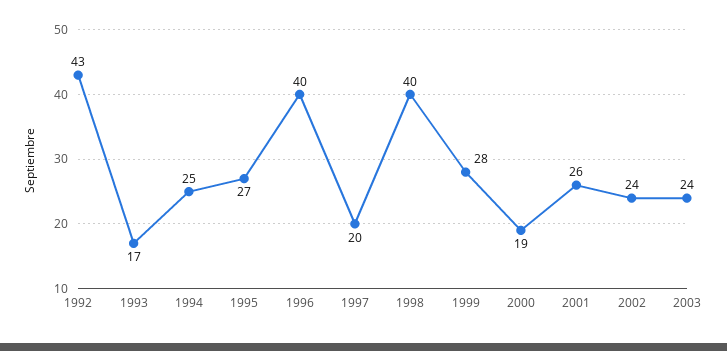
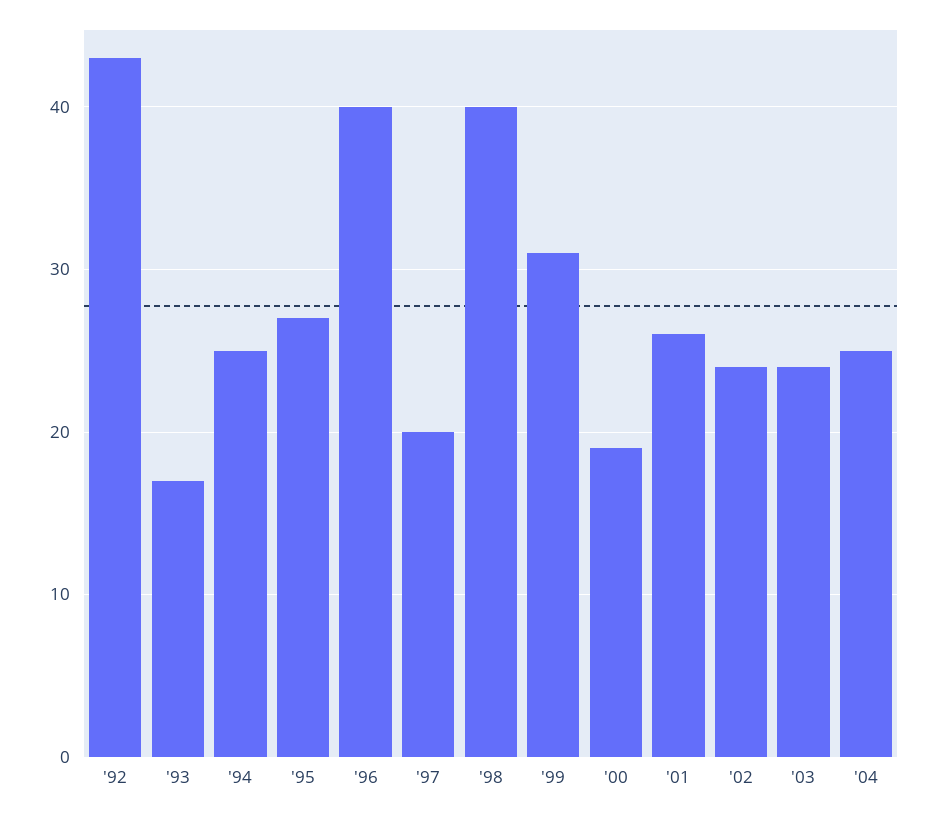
1999: 28 -> 31
'04: none -> 25

